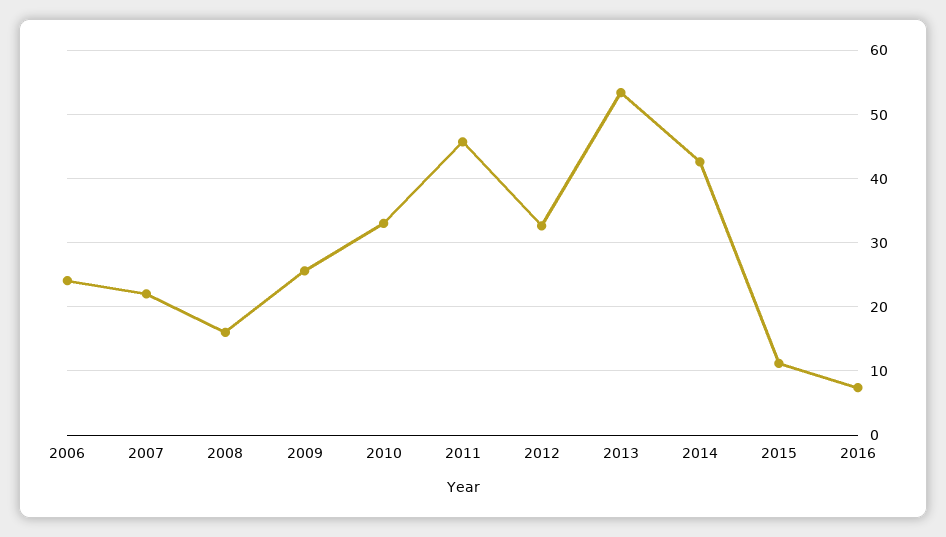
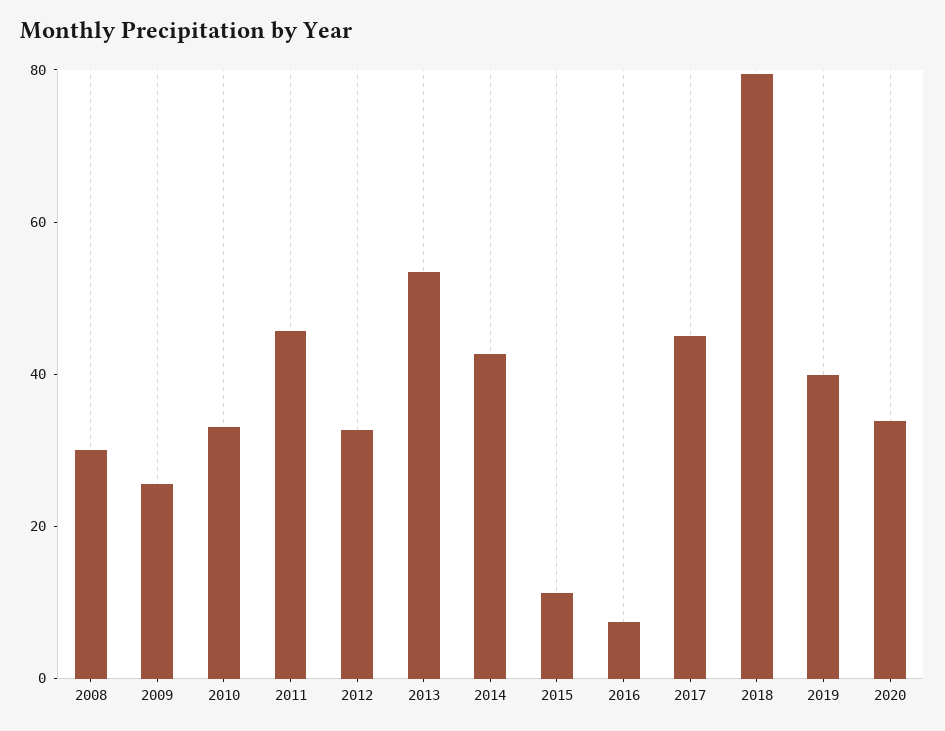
2006: 24 -> none
2007: 22 -> none
2008: 16 -> 30
2017: none -> 45
2018: none -> 80
2019: none -> 40
2020: none -> 35

